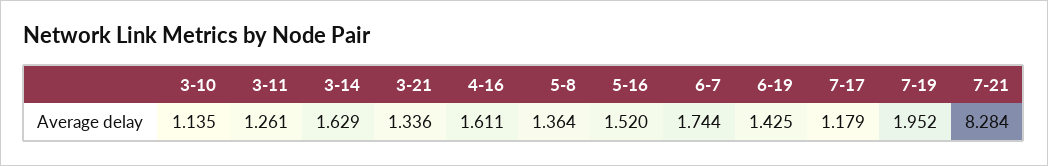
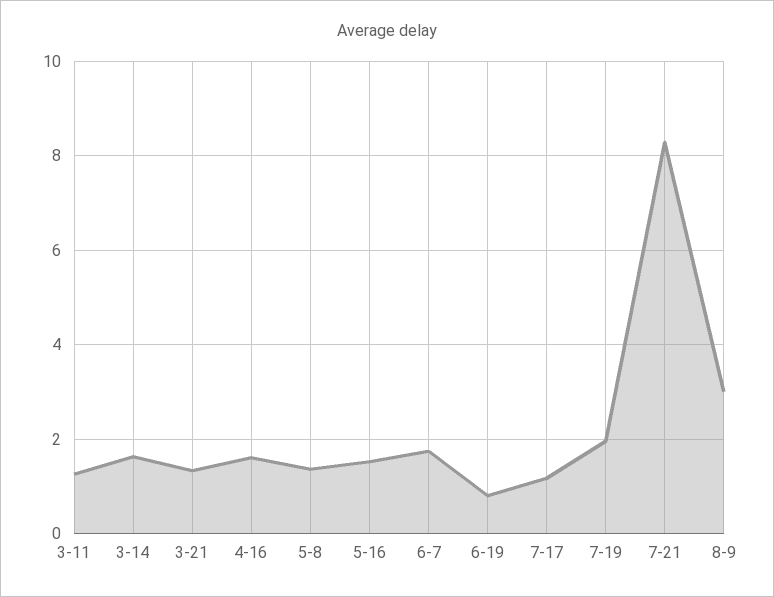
3-10: 1.135 -> none
6-19: 1.425 -> 0.8
8-9: none -> 3

